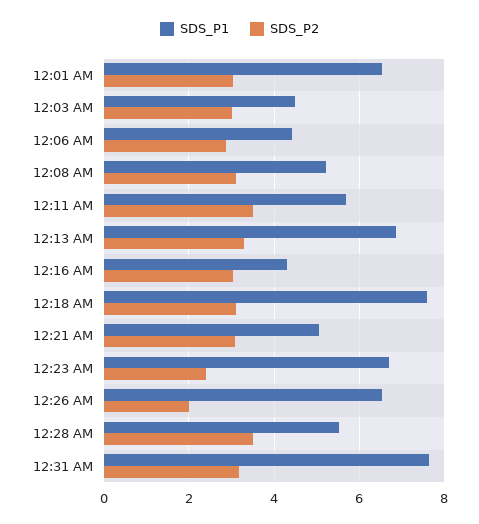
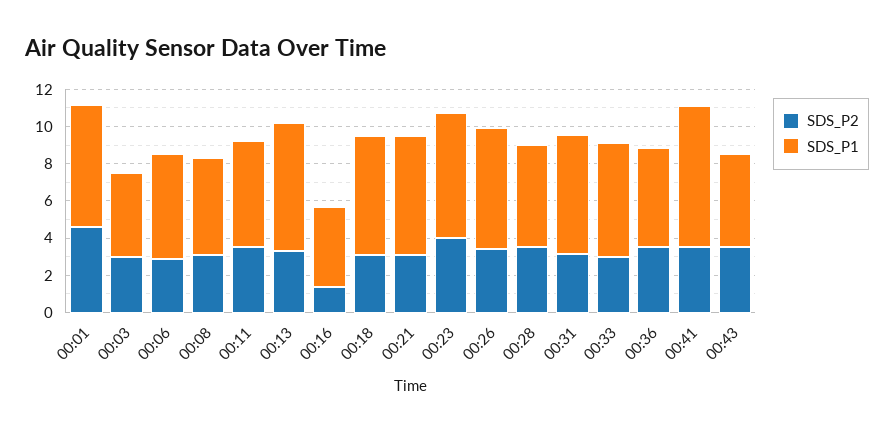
SDS_P2, 12:01 AM: 3 -> 4.5
SDS_P1, 12:06 AM: 4.4 -> 5.5
SDS_P2, 12:16 AM: 3 -> 1.5
SDS_P1, 12:18 AM: 7.6 -> 6.5
SDS_P1, 12:21 AM: 5 -> 6.5
SDS_P2, 12:23 AM: 2.4 -> 4
SDS_P2, 12:26 AM: 2 -> 3.5
SDS_P1, 12:31 AM: 7.6 -> 6.5
SDS_P2, 00:33: none -> 3
SDS_P1, 00:33: none -> 6
SDS_P2, 00:36: none -> 3.5
SDS_P1, 00:36: none -> 5.5
SDS_P2, 00:41: none -> 3.5
SDS_P1, 00:41: none -> 7.5
SDS_P2, 00:43: none -> 3.5
SDS_P1, 00:43: none -> 5

